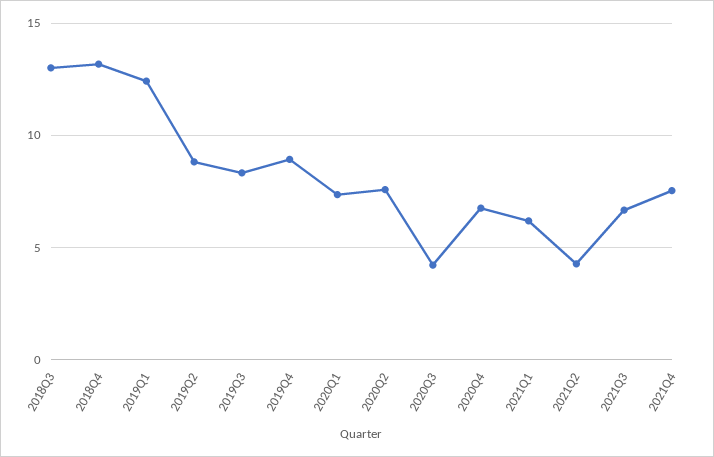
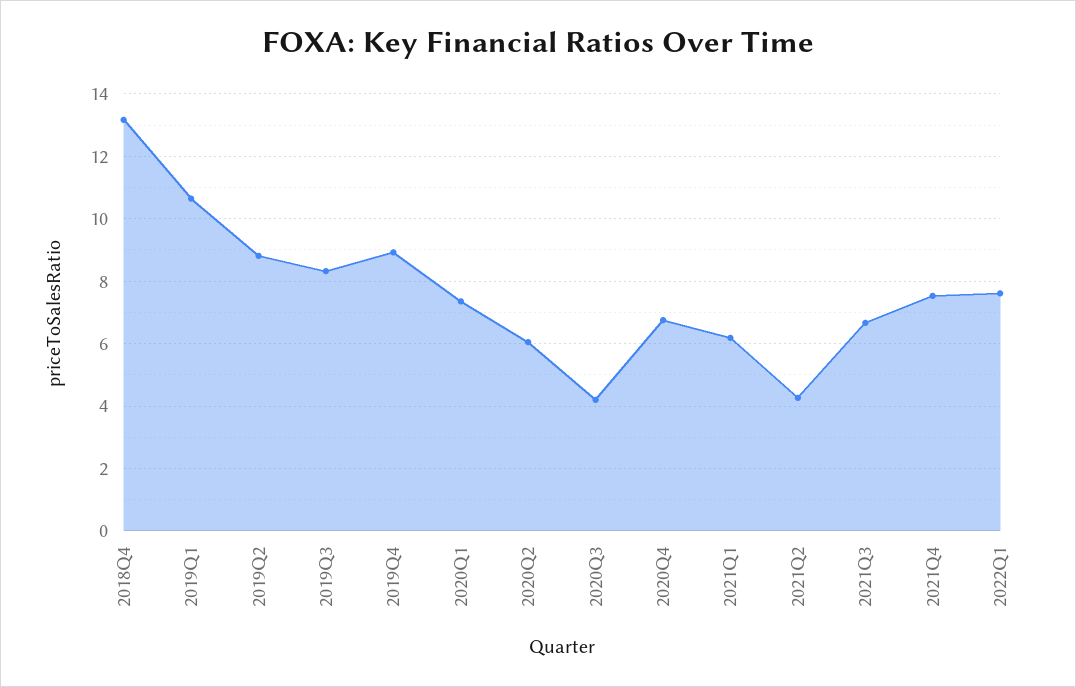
2018Q3: 13 -> none
2019Q1: 12.5 -> 10.6
2020Q2: 7.5 -> 6
2022Q1: none -> 7.6

